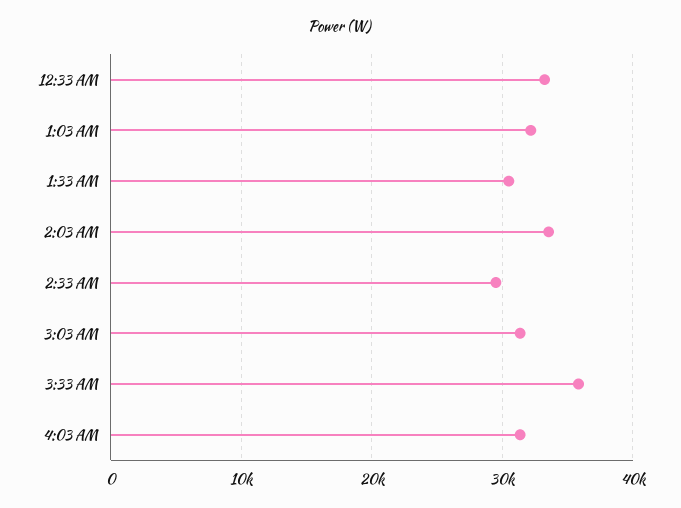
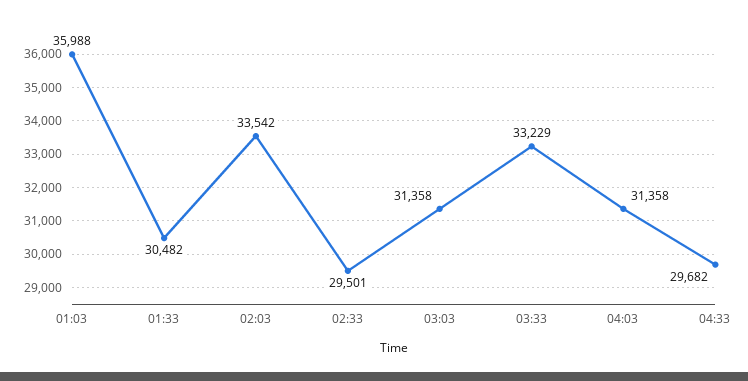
12:33 AM: 33000 -> none
1:03 AM: 32000 -> 35988
3:33 AM: 36000 -> 33229
04:33: none -> 29682

